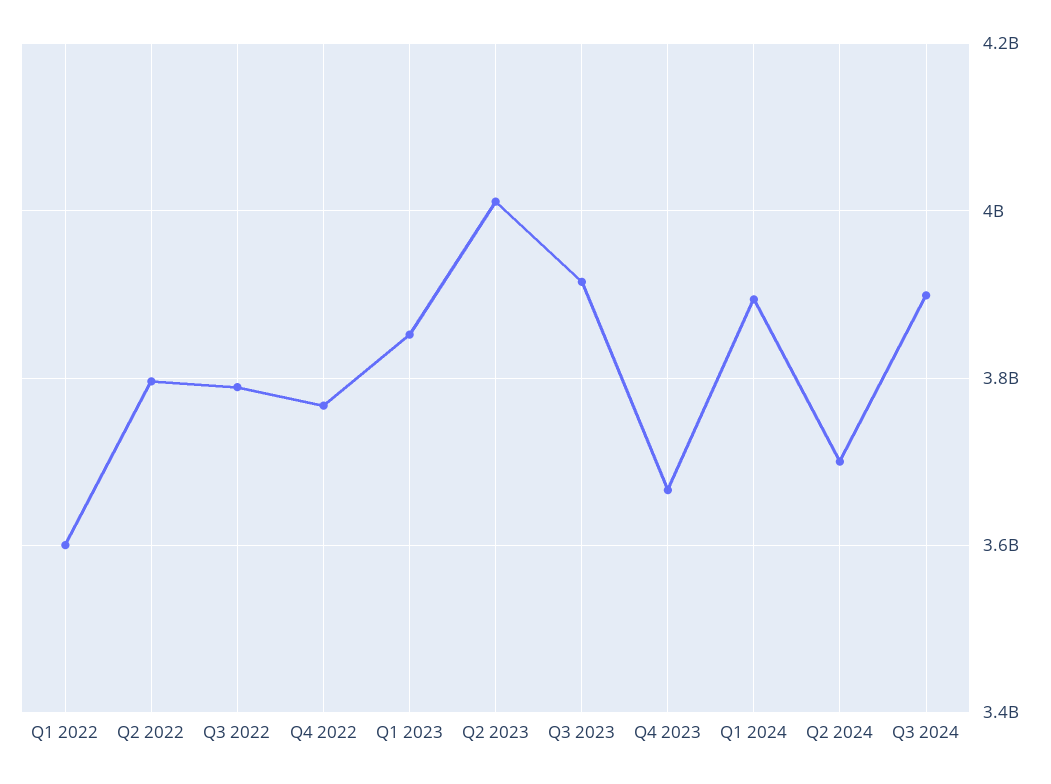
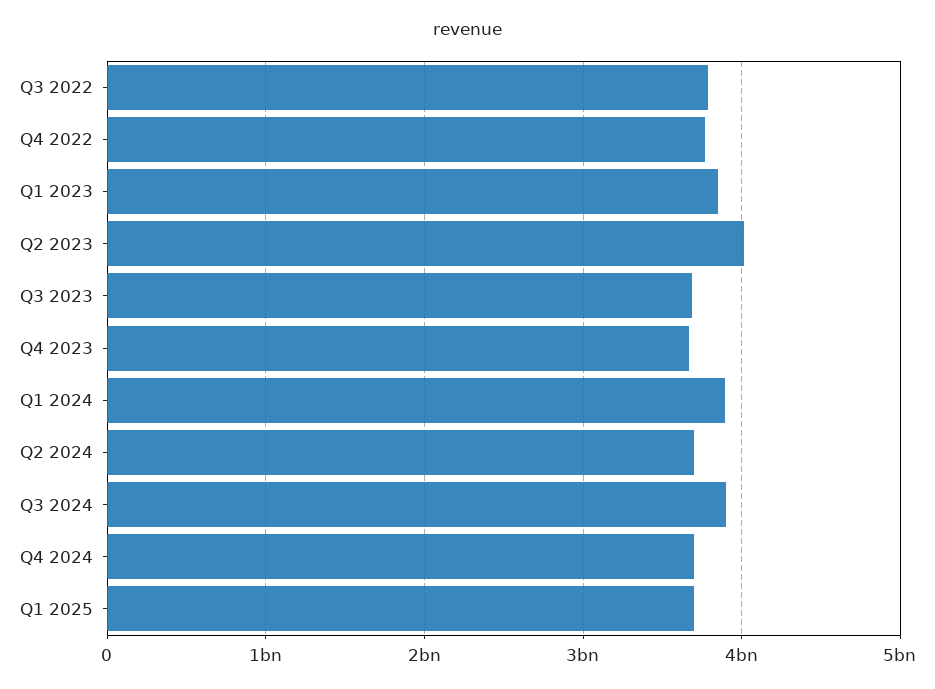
Q1 2022: 3600000000 -> none
Q2 2022: 3800000000 -> none
Q3 2023: 3920000000 -> 3700000000
Q4 2024: none -> 3700000000
Q1 2025: none -> 3700000000

